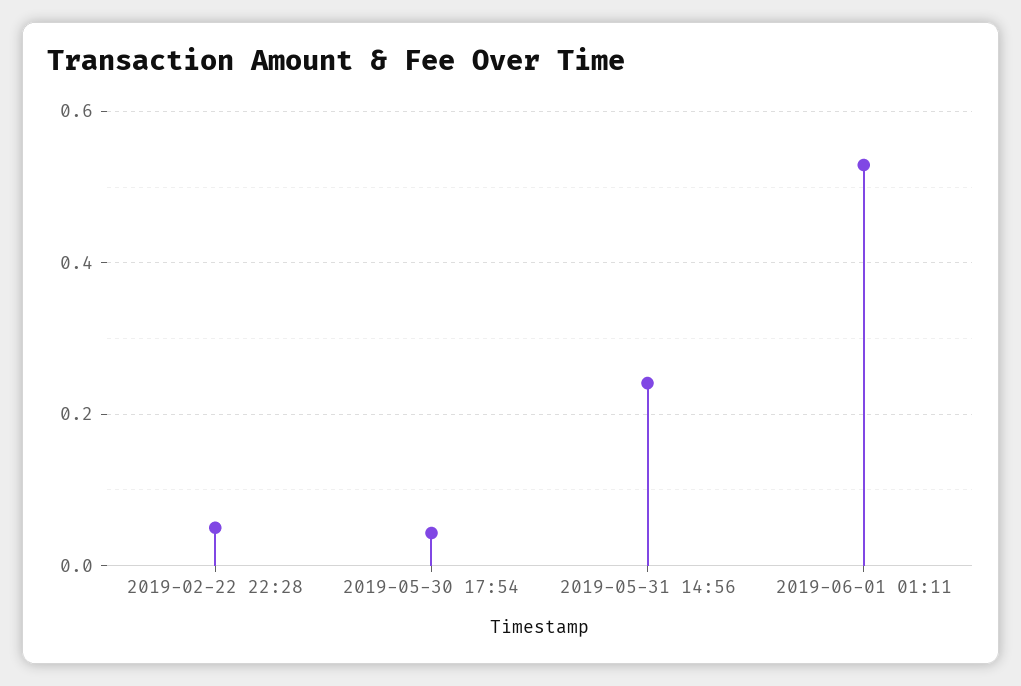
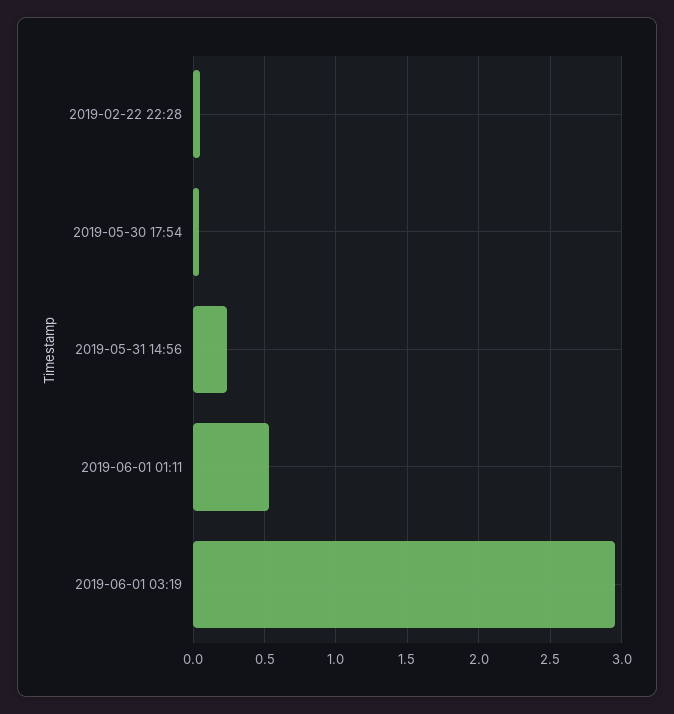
2019-06-01 03:19: none -> 2.95

